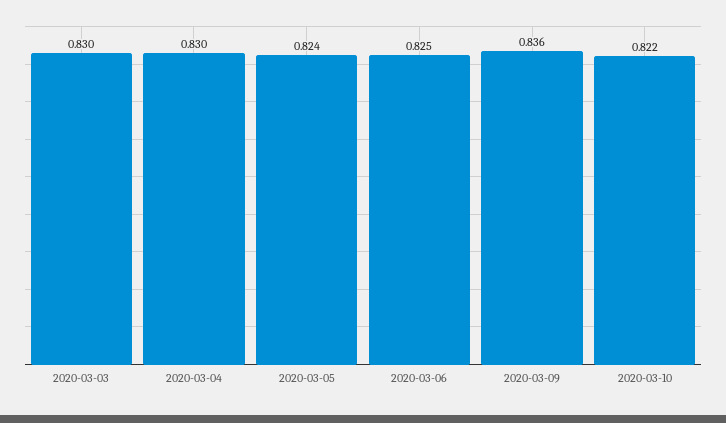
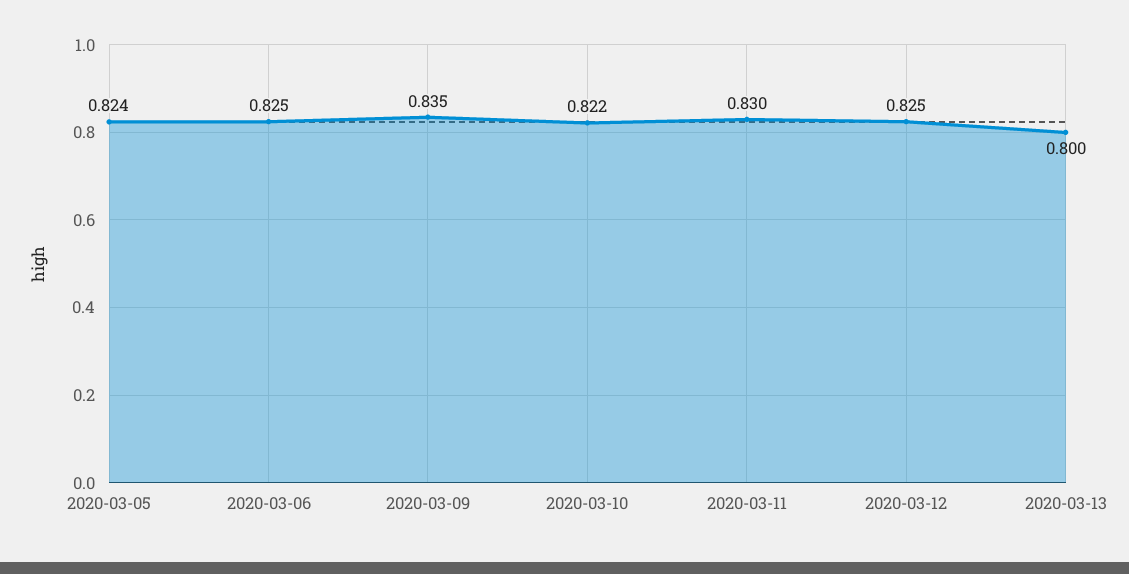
2020-03-03: 0.83 -> none
2020-03-04: 0.83 -> none
2020-03-09: 0.836 -> 0.835
2020-03-11: none -> 0.83
2020-03-12: none -> 0.825
2020-03-13: none -> 0.8

